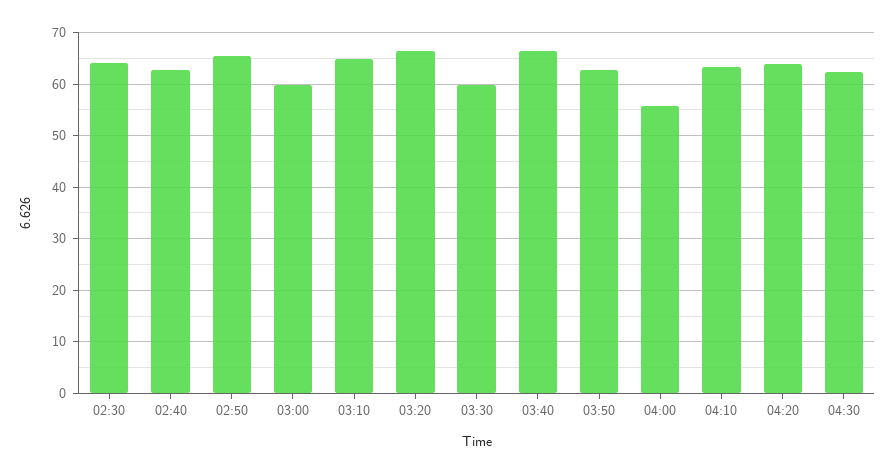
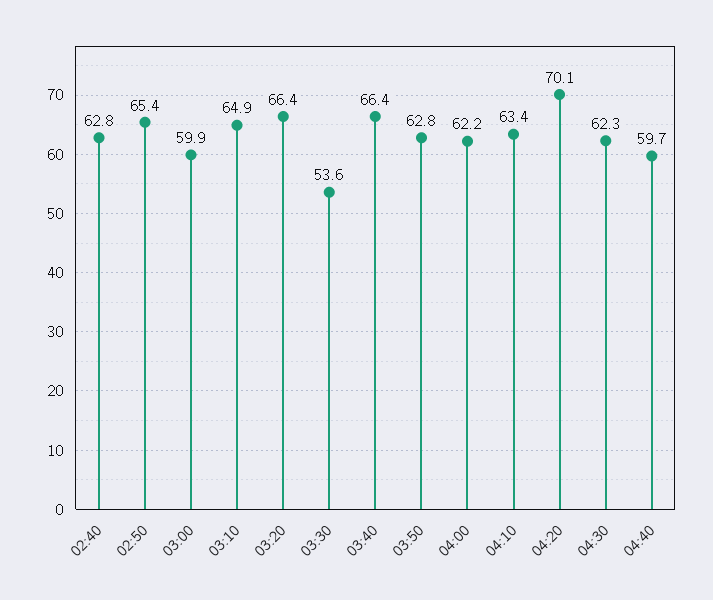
02:30: 64 -> none
03:30: 60 -> 53.6
04:00: 56 -> 62.2
04:20: 64 -> 70.1
04:40: none -> 59.7

